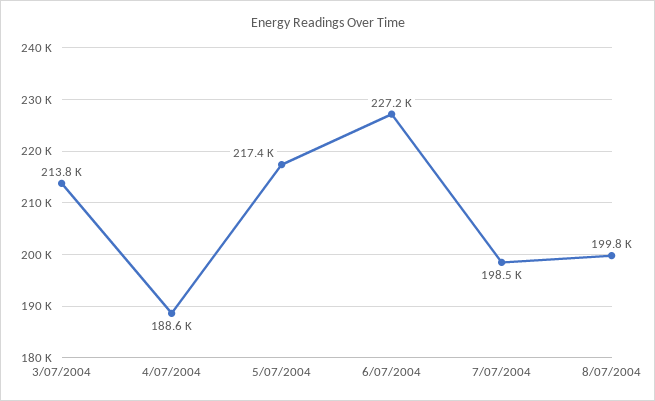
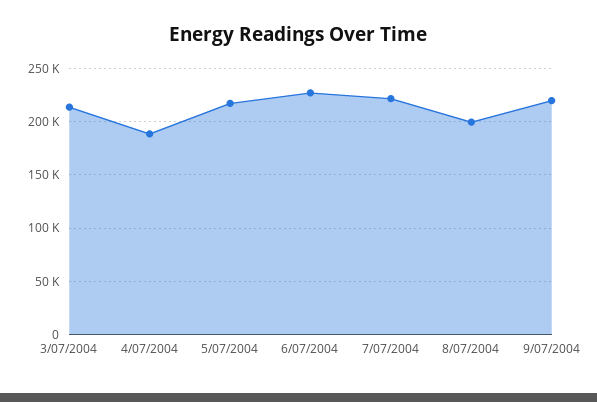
7/07/2004: 198500 -> 220000
9/07/2004: none -> 220000

